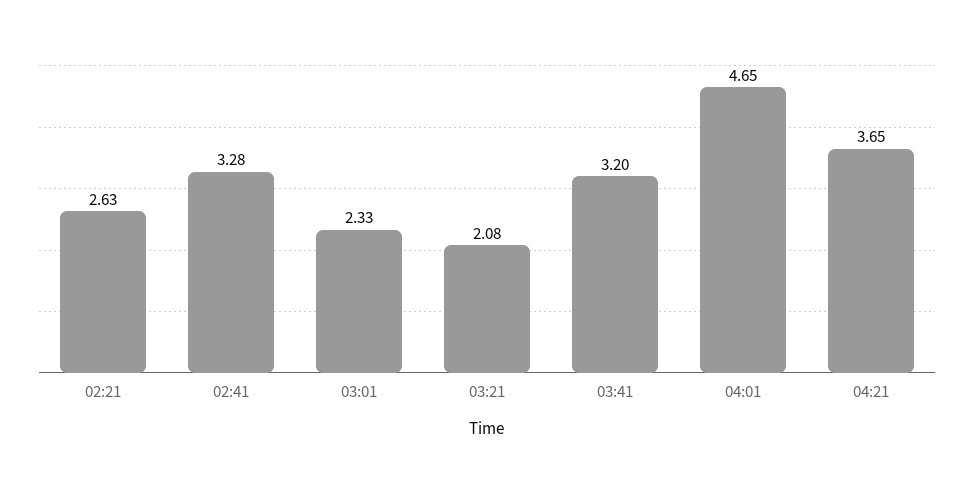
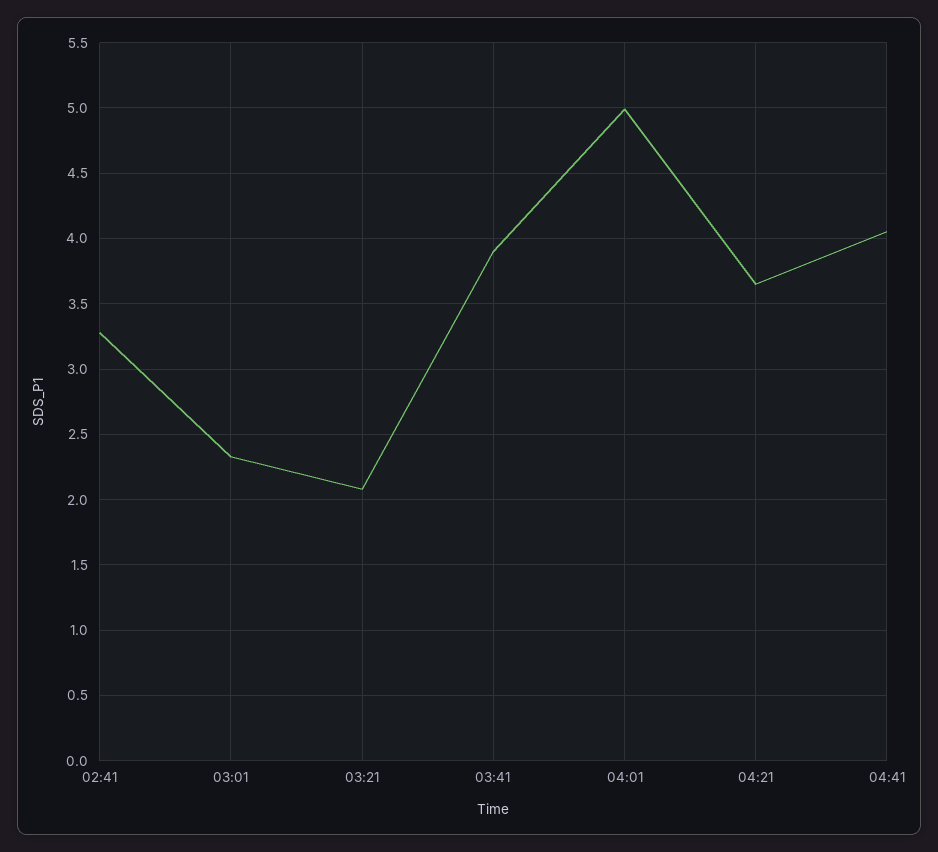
02:21: 2.63 -> none
03:41: 3.2 -> 3.9
04:01: 4.65 -> 5
04:41: none -> 4.05

